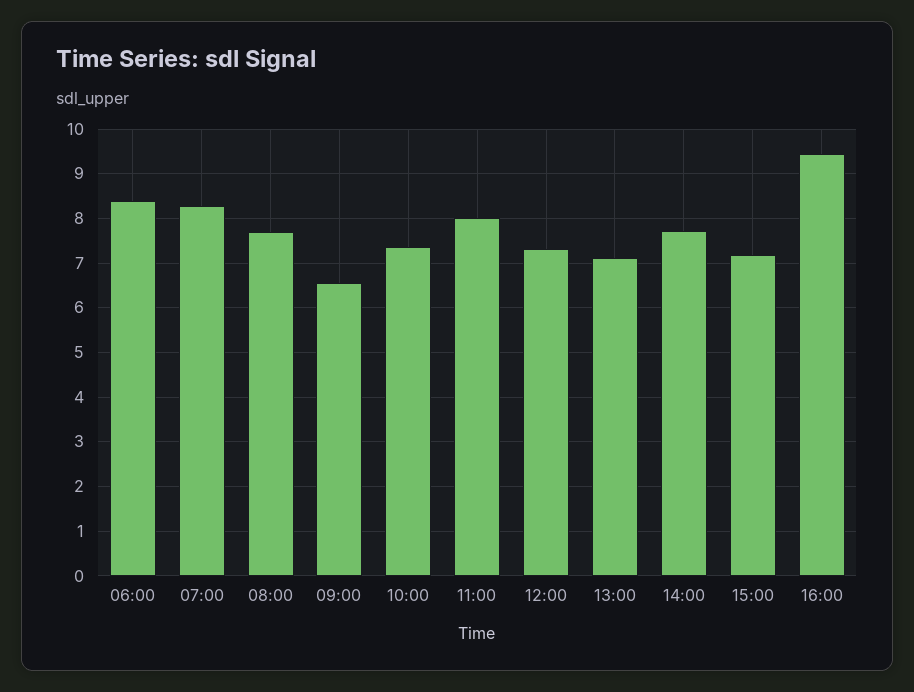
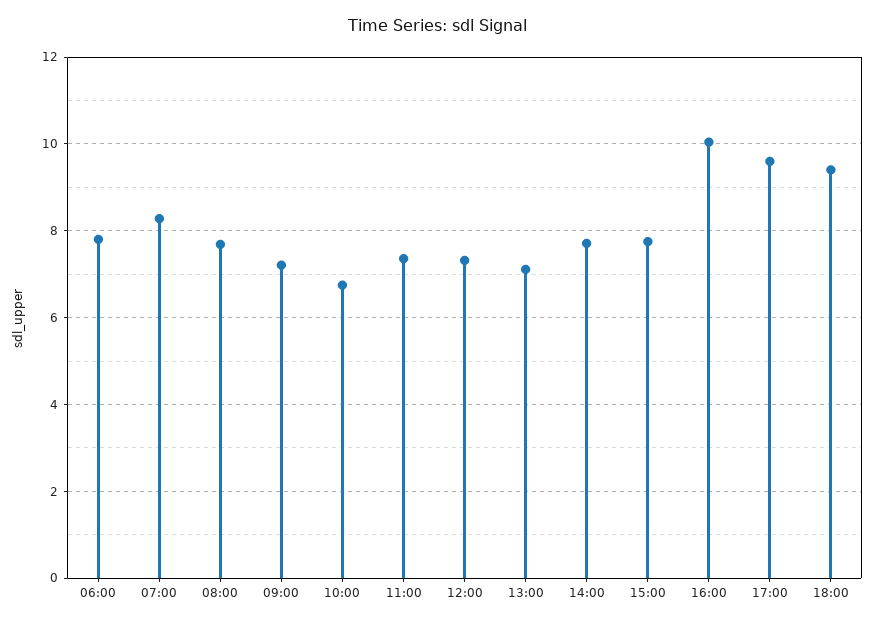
06:00: 8.4 -> 7.8
09:00: 6.6 -> 7.2
10:00: 7.4 -> 6.8
11:00: 8 -> 7.4
15:00: 7.2 -> 7.8
16:00: 9.4 -> 10
17:00: none -> 9.6
18:00: none -> 9.4

